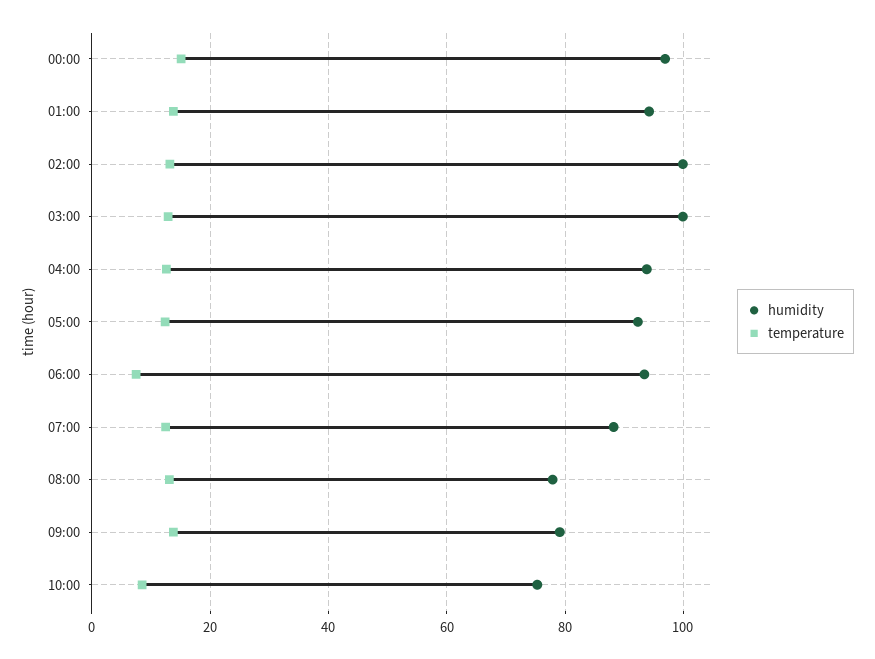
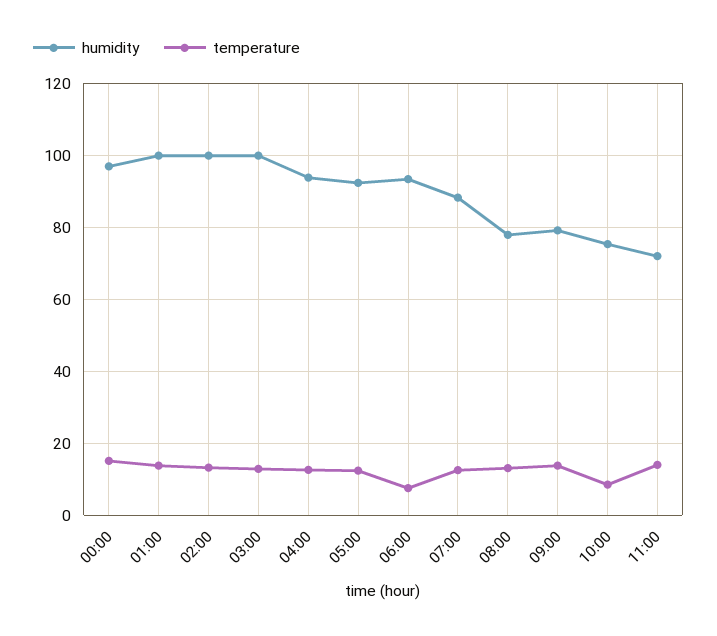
humidity, 01:00: 94 -> 100
humidity, 11:00: none -> 72
temperature, 11:00: none -> 14

